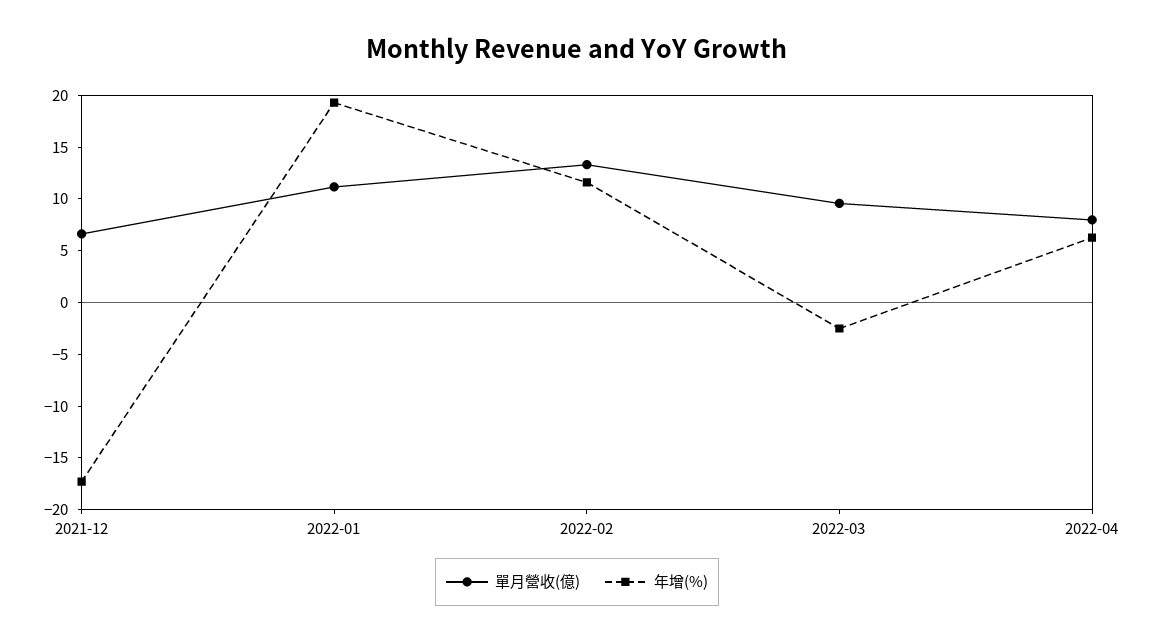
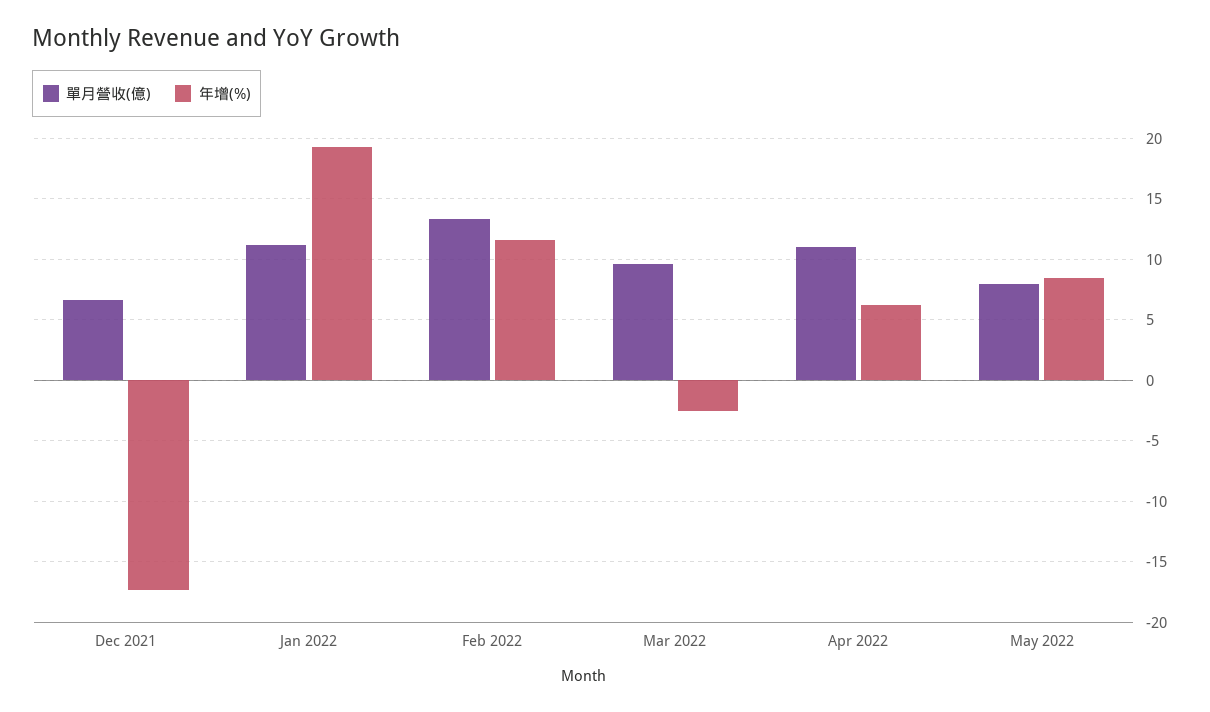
單月營收(億), 2022-04: 8 -> 11
單月營收(億), May 2022: none -> 8
年增(%), May 2022: none -> 8.5

